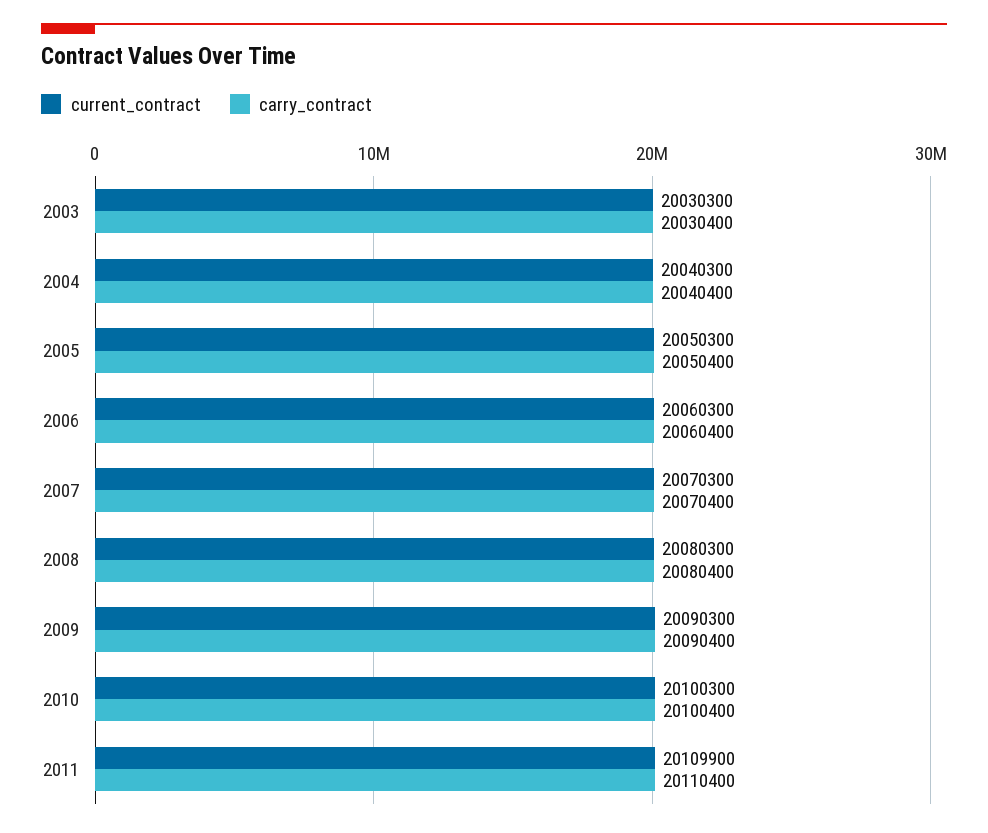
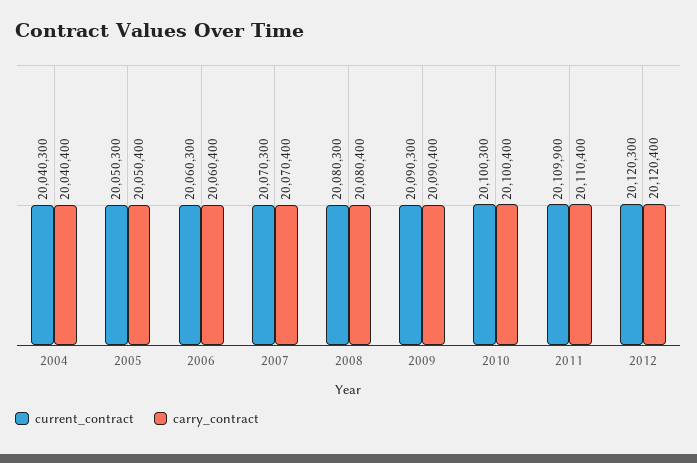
current_contract, 2003: 20030300 -> none
carry_contract, 2003: 20030400 -> none
current_contract, 2012: none -> 20120300
carry_contract, 2012: none -> 20120400

